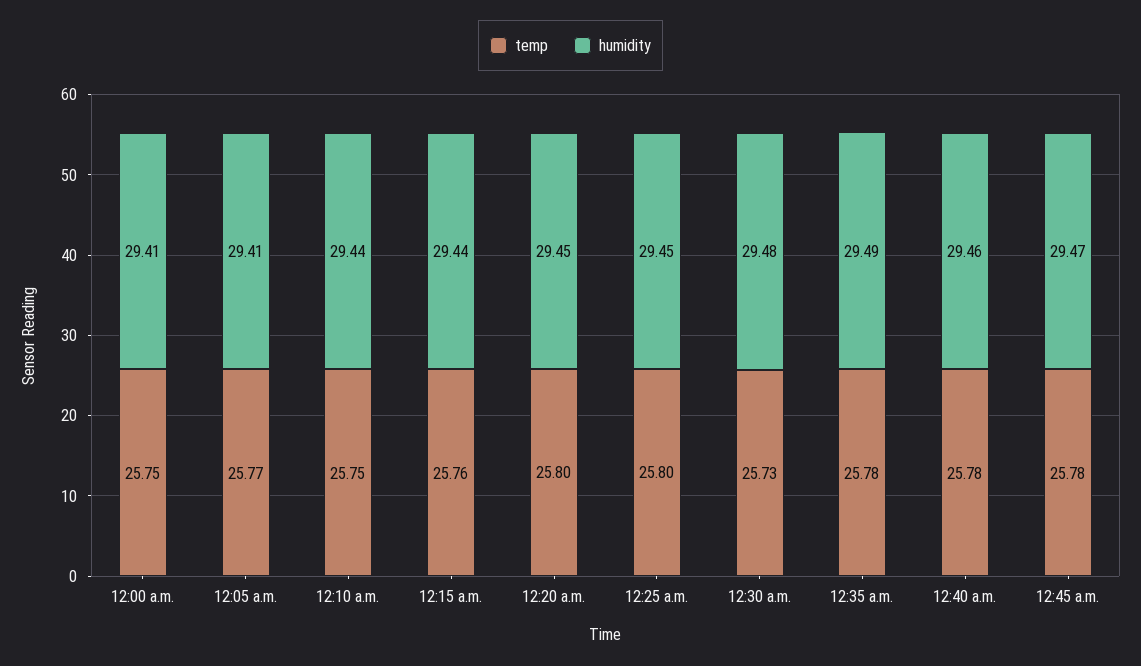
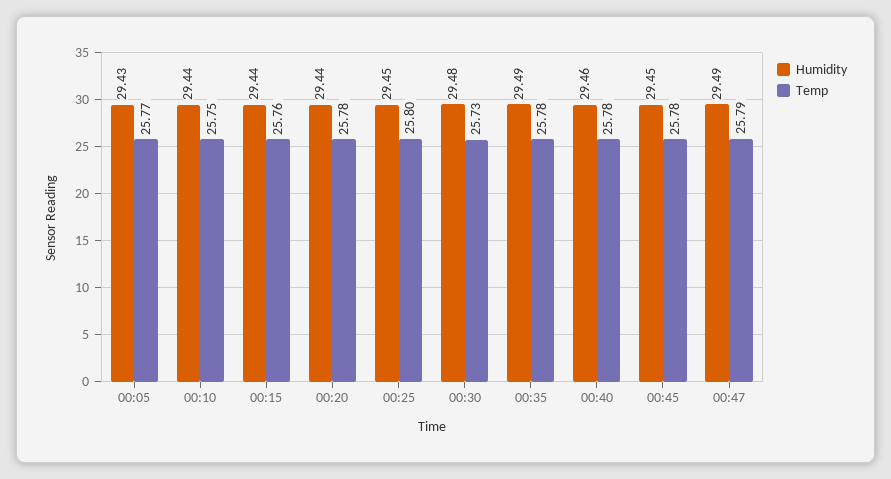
temp, 12:00 a.m.: 25.75 -> none
humidity, 12:00 a.m.: 29.41 -> none
humidity, 12:05 a.m.: 29.41 -> 29.43
temp, 12:20 a.m.: 25.8 -> 25.78
humidity, 12:20 a.m.: 29.45 -> 29.44
humidity, 12:45 a.m.: 29.47 -> 29.45
humidity, 00:47: none -> 29.49
temp, 00:47: none -> 25.79

